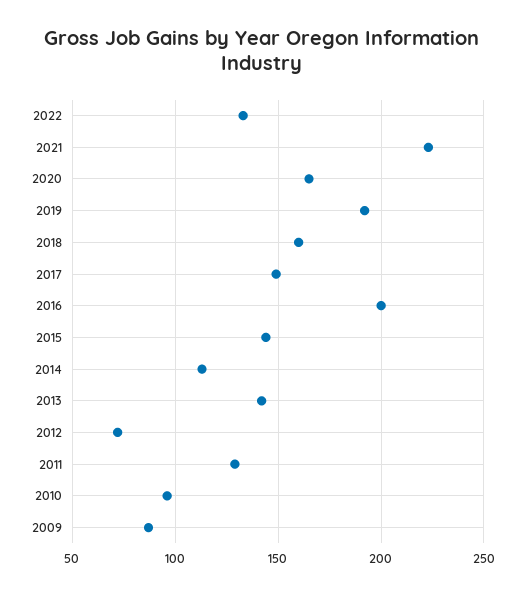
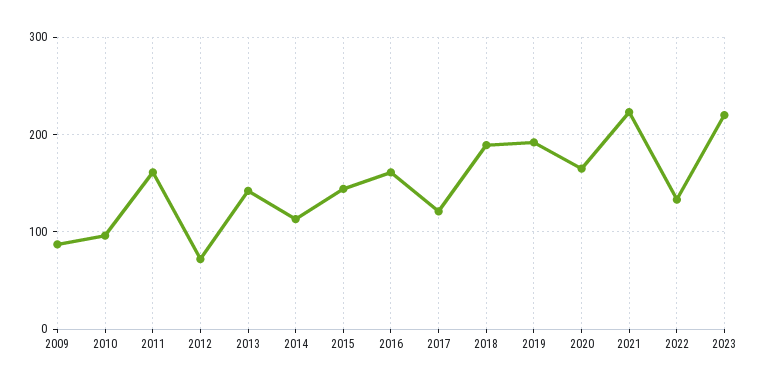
2018: 160 -> 190
2017: 150 -> 120
2016: 200 -> 160
2011: 130 -> 160
2023: none -> 220

